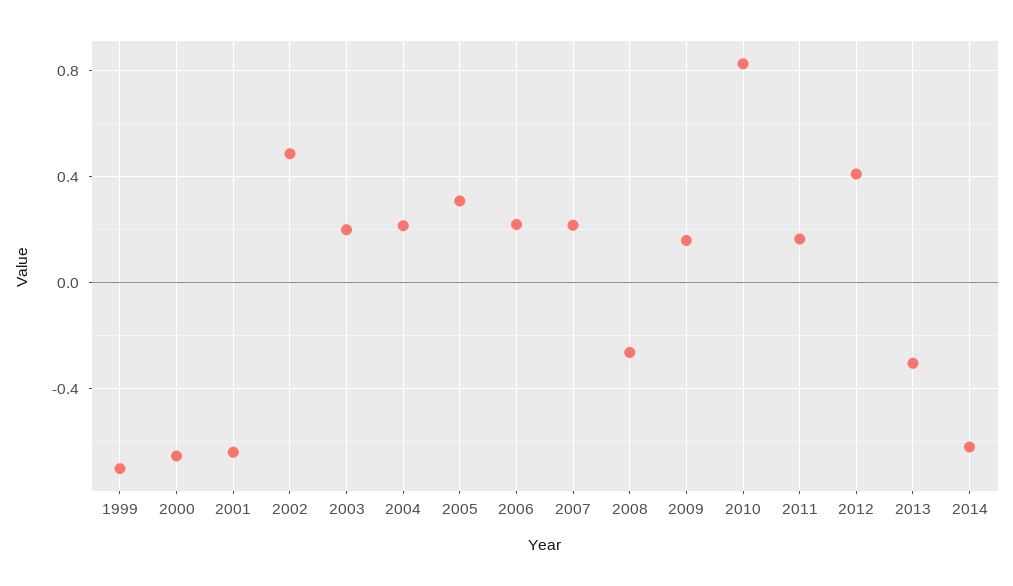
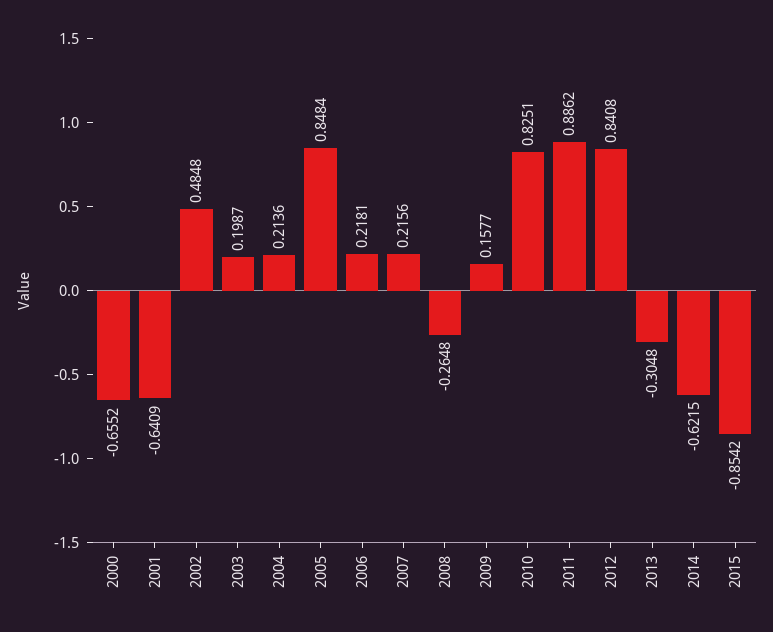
1999: -0.7 -> none
2005: 0.3 -> 0.8484
2011: 0.15 -> 0.8862
2012: 0.4 -> 0.8408
2015: none -> -0.8542

